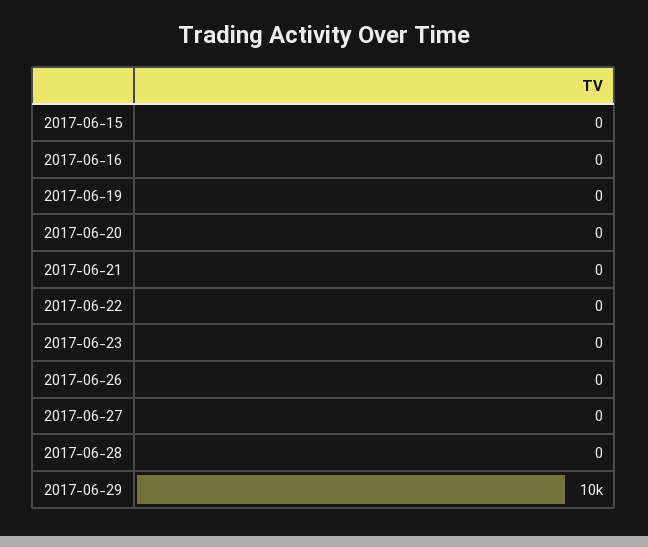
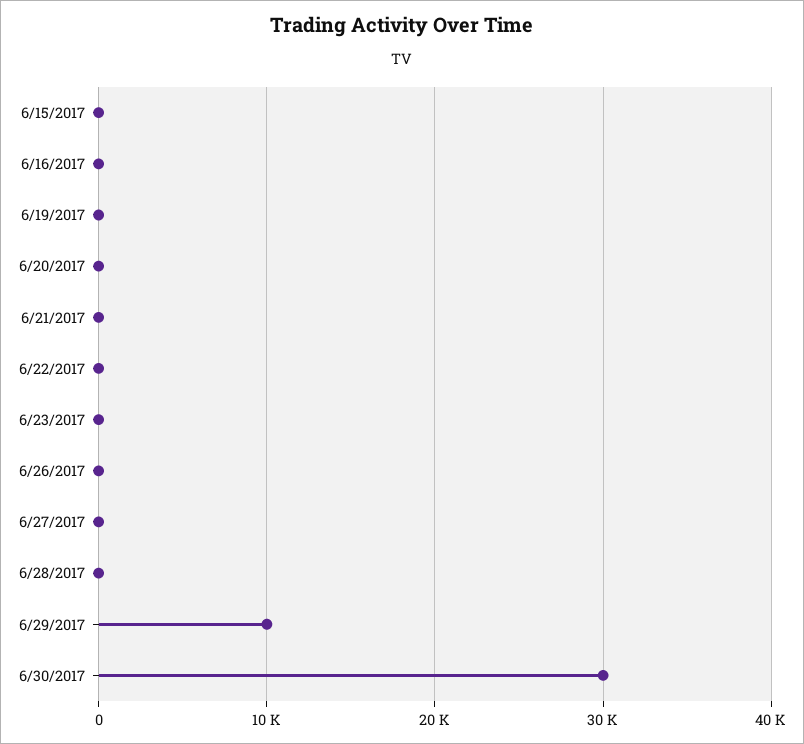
6/30/2017: none -> 30000

